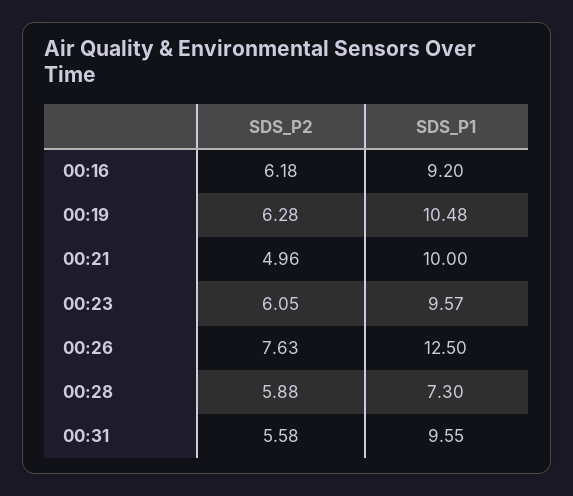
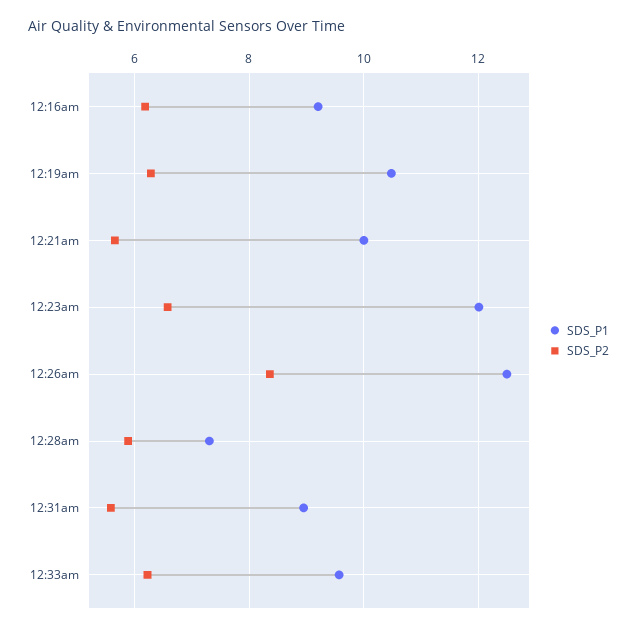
SDS_P2, 00:21: 4.96 -> 5.6
SDS_P2, 00:23: 6.05 -> 6.6
SDS_P1, 00:23: 9.57 -> 12
SDS_P2, 00:26: 7.63 -> 8.4
SDS_P1, 00:31: 9.55 -> 9
SDS_P1, 12:33am: none -> 9.6
SDS_P2, 12:33am: none -> 6.2

